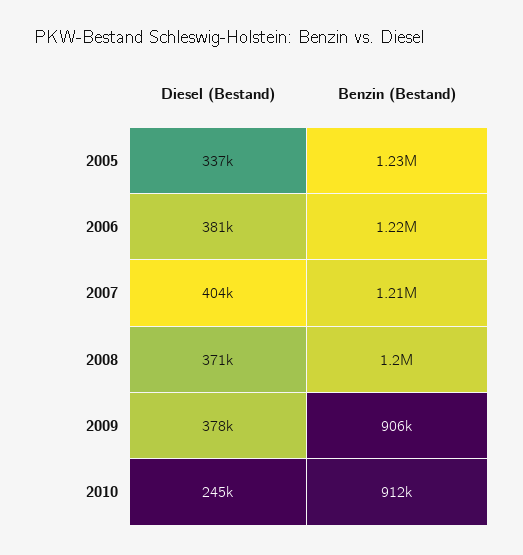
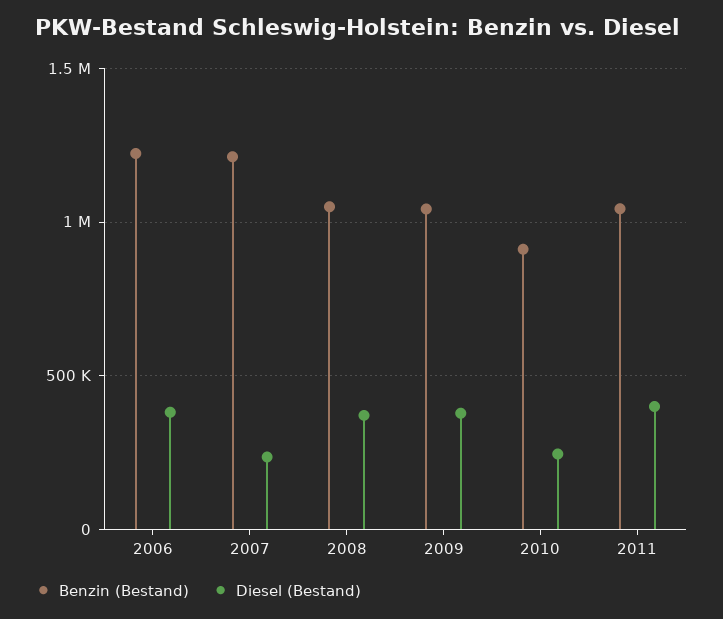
Diesel (Bestand), 2005: 337000 -> none
Benzin (Bestand), 2005: 1230000 -> none
Diesel (Bestand), 2007: 404000 -> 250000
Benzin (Bestand), 2008: 1200000 -> 1050000
Benzin (Bestand), 2009: 906000 -> 1050000
Benzin (Bestand), 2011: none -> 1050000
Diesel (Bestand), 2011: none -> 400000

